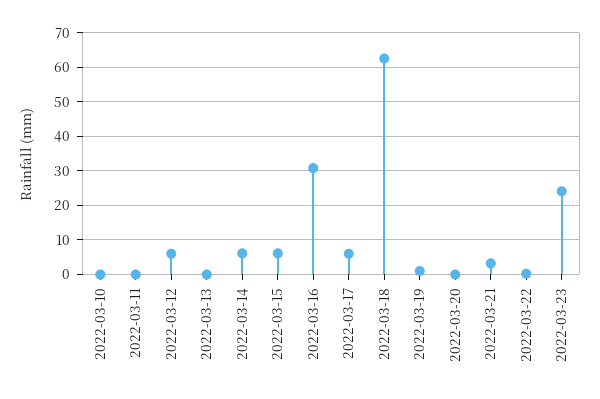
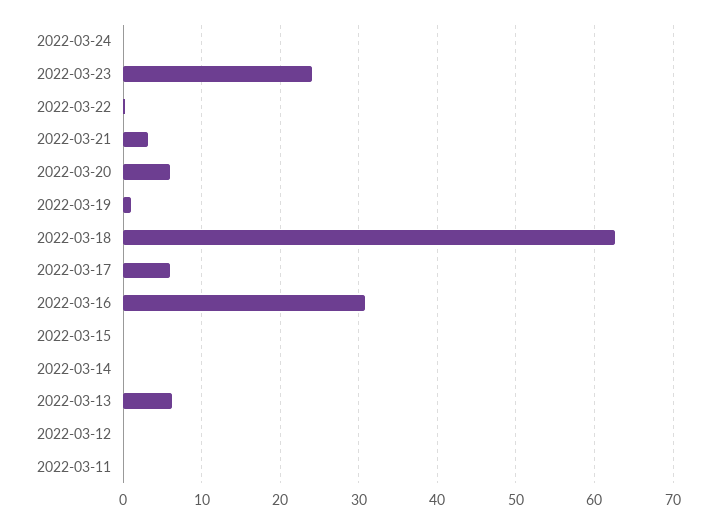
2022-03-10: 0 -> none
2022-03-12: 6 -> 0
2022-03-13: 0 -> 6
2022-03-14: 6 -> 0
2022-03-15: 6 -> 0
2022-03-20: 0 -> 6
2022-03-24: none -> 0

